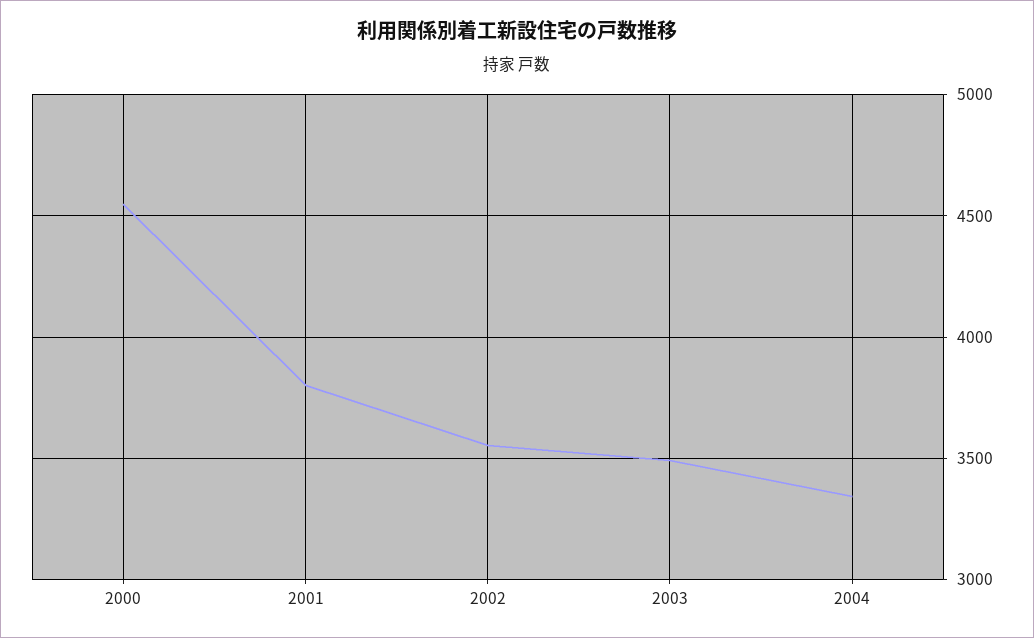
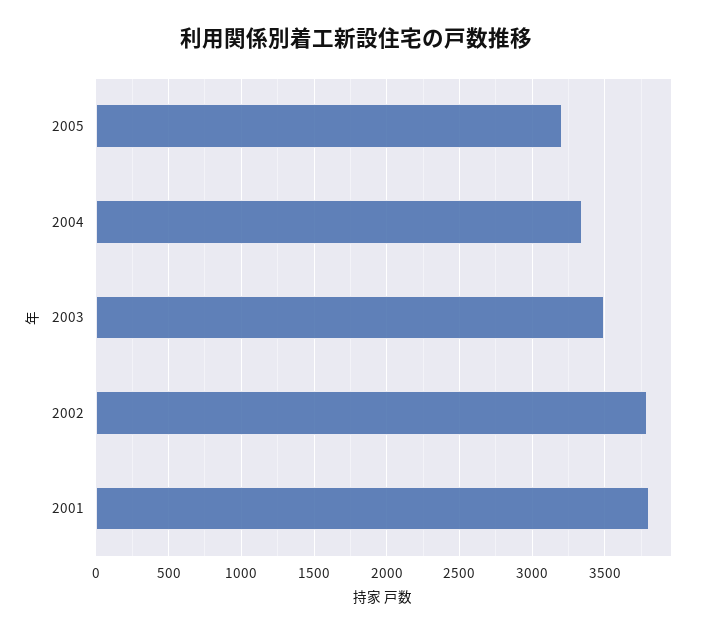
2000: 4550 -> none
2002: 3550 -> 3800
2005: none -> 3200

